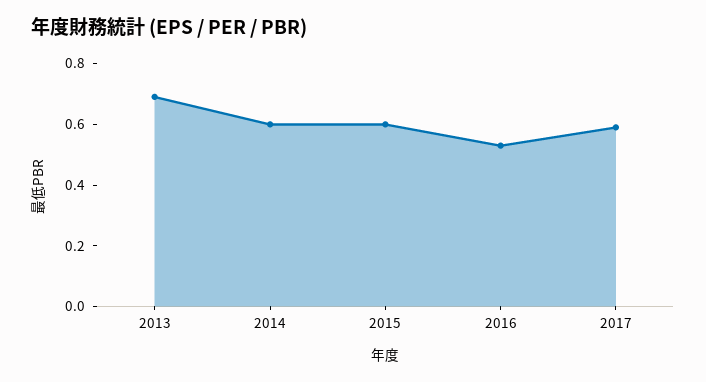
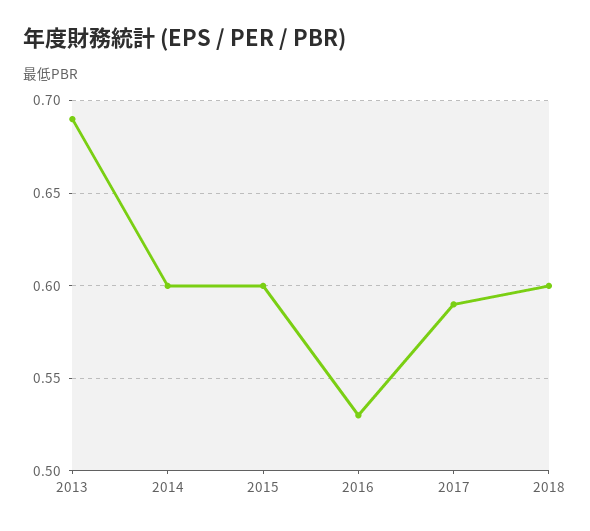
2018: none -> 0.6

